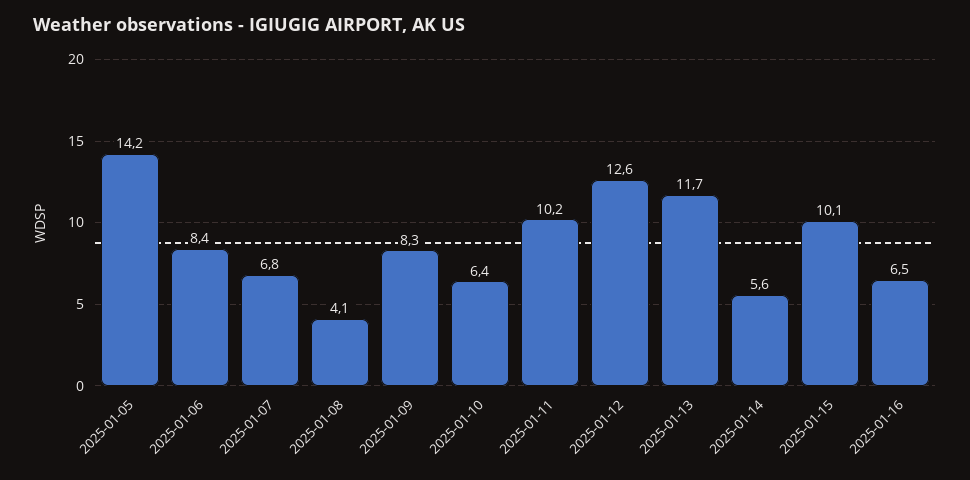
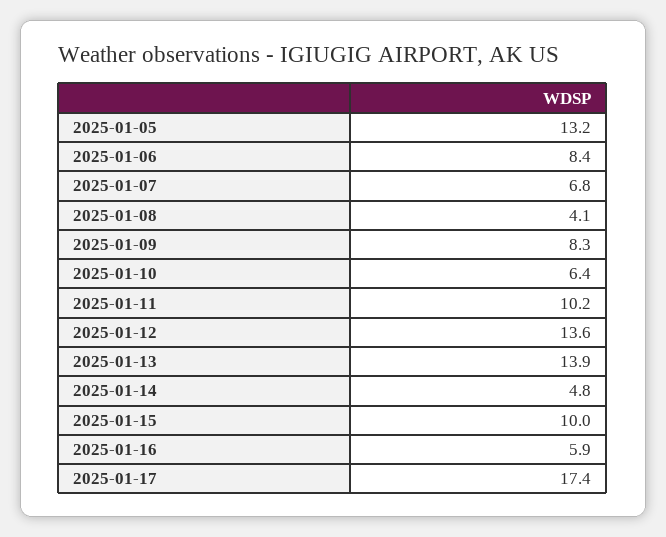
2025-01-05: 14.2 -> 13.2
2025-01-12: 12.6 -> 13.6
2025-01-13: 11.7 -> 13.9
2025-01-14: 5.6 -> 4.8
2025-01-15: 10.1 -> 10
2025-01-16: 6.5 -> 5.9
2025-01-17: none -> 17.4

